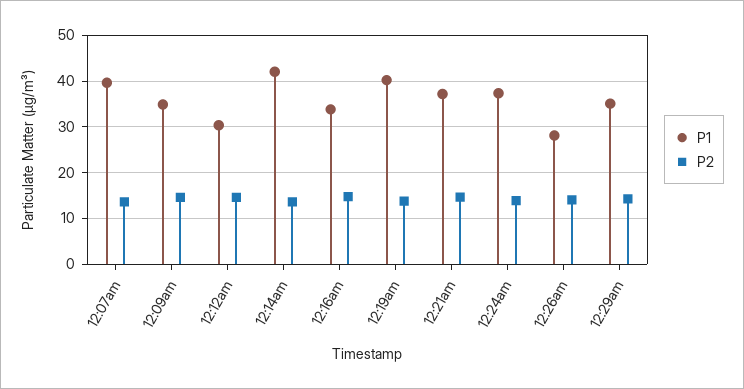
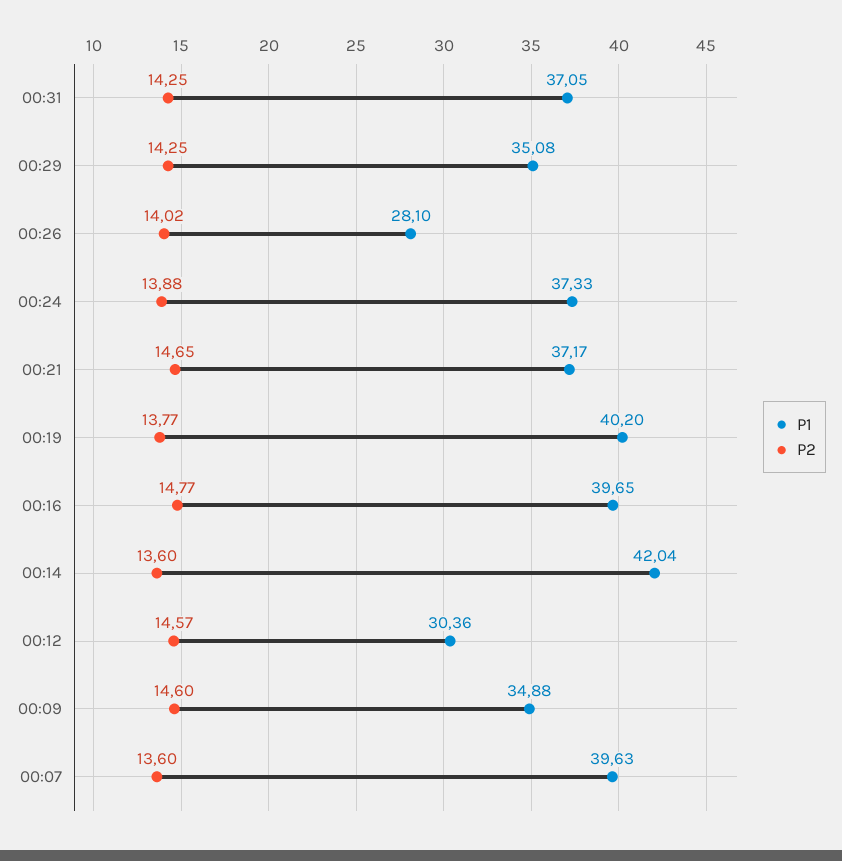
P1, 12:16am: 34 -> 39.65
P1, 00:31: none -> 37.05
P2, 00:31: none -> 14.25

